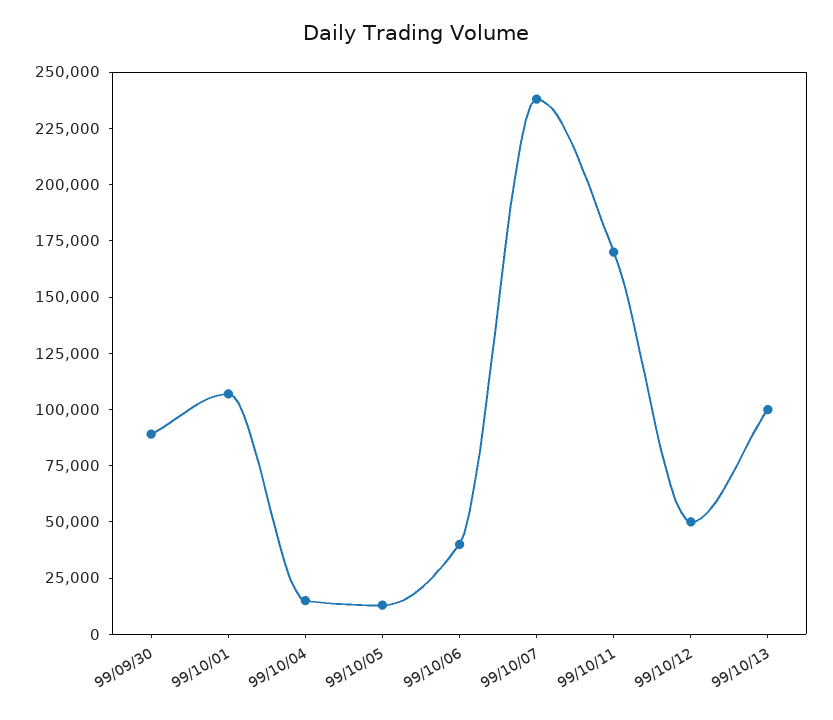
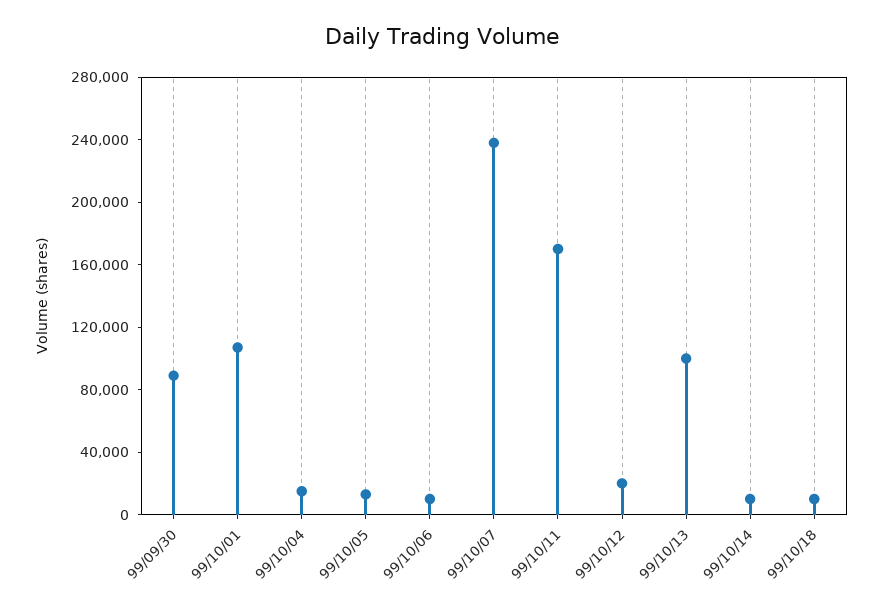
99/10/06: 40000 -> 10000
99/10/12: 50000 -> 20000
99/10/14: none -> 10000
99/10/18: none -> 10000

